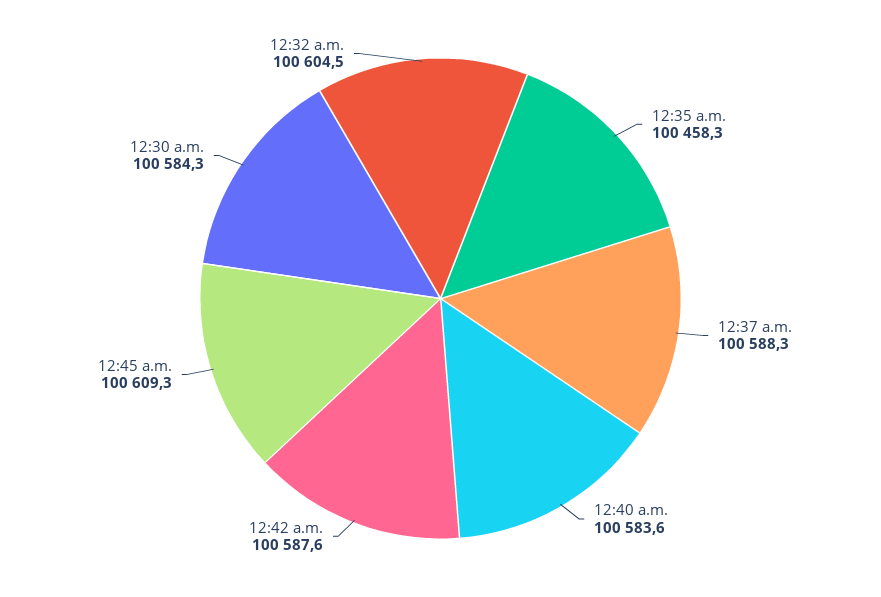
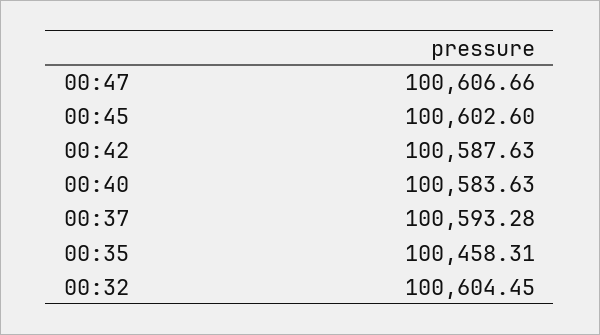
12:37 a.m.: 100588.3 -> 100593.28
12:45 a.m.: 100609.3 -> 100602.6
12:30 a.m.: 100584.3 -> none
00:47: none -> 100606.66

